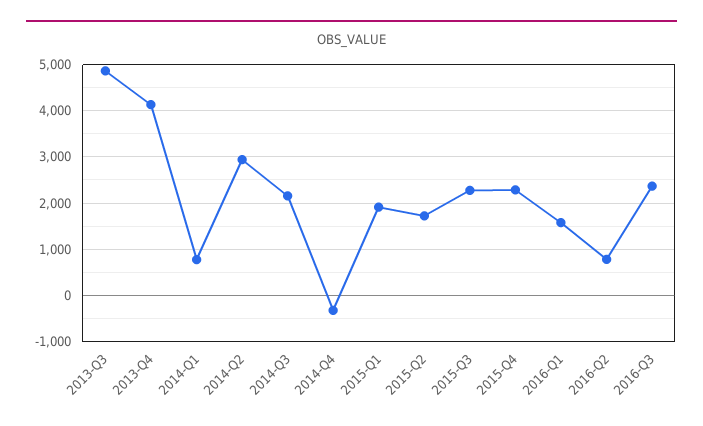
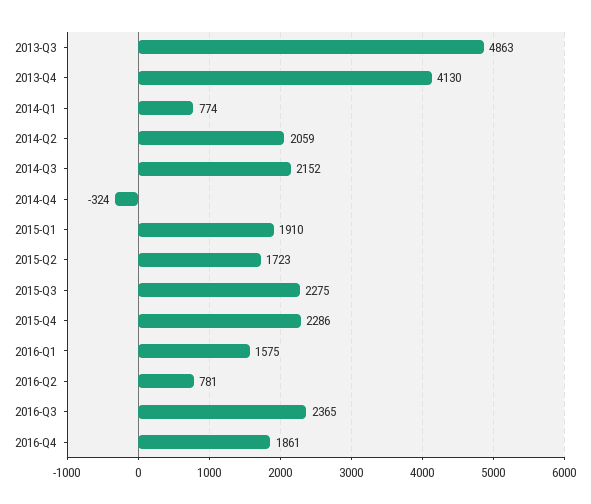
2014-Q2: 3000 -> 2059
2016-Q4: none -> 1861

